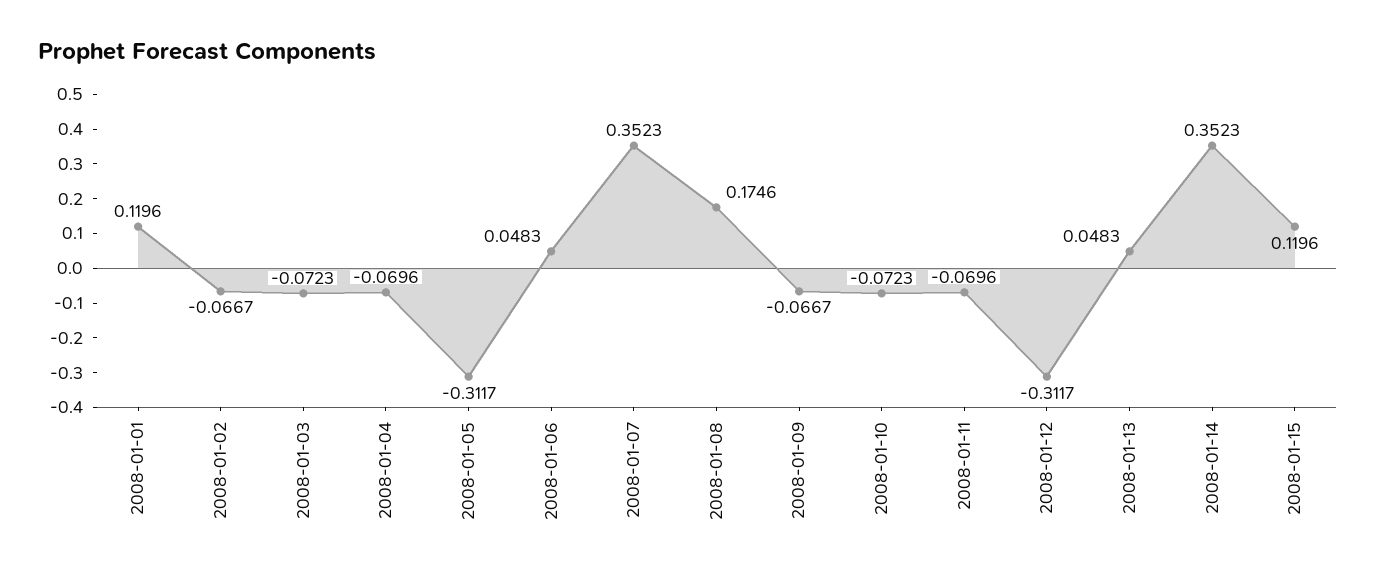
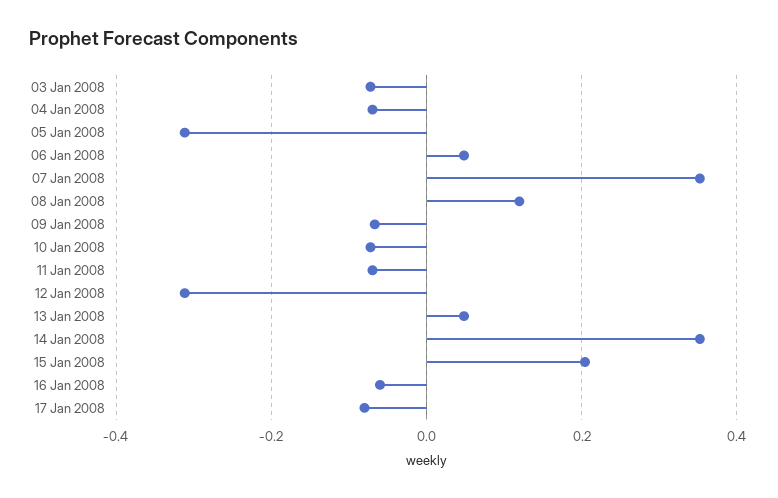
2008-01-01: 0.1196 -> none
2008-01-02: -0.0667 -> none
2008-01-08: 0.1746 -> 0.12
2008-01-15: 0.1196 -> 0.2
16 Jan 2008: none -> -0.06
17 Jan 2008: none -> -0.08

